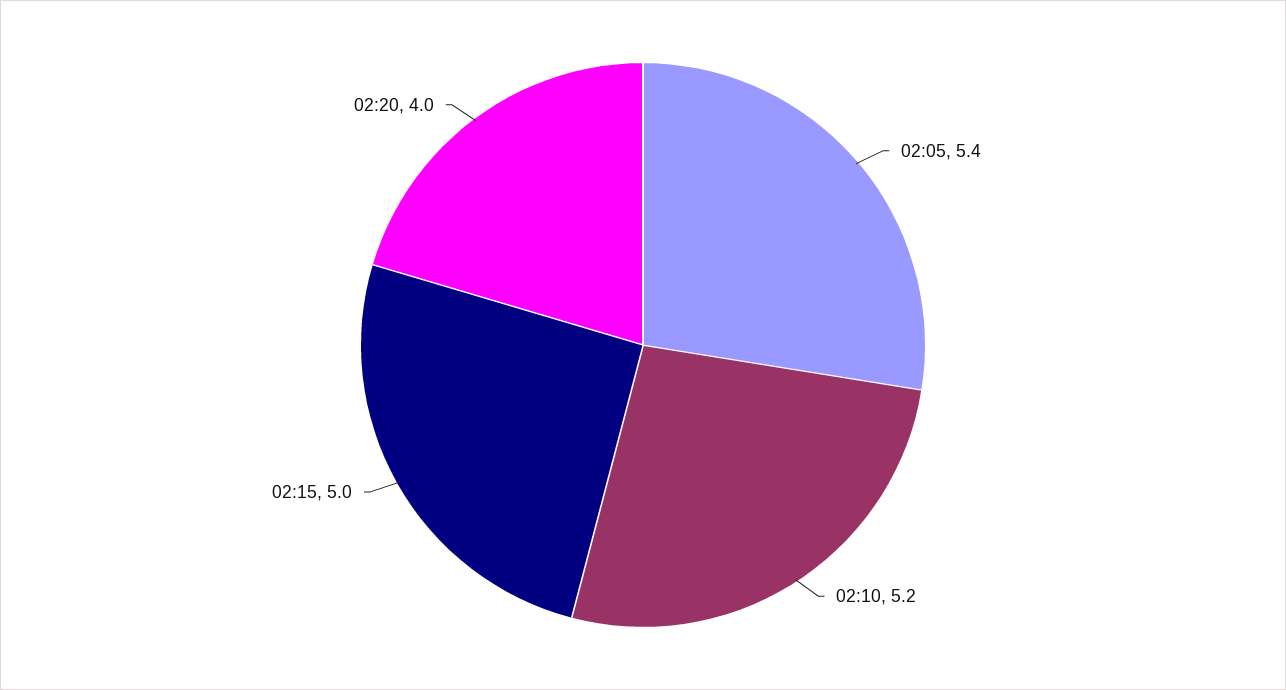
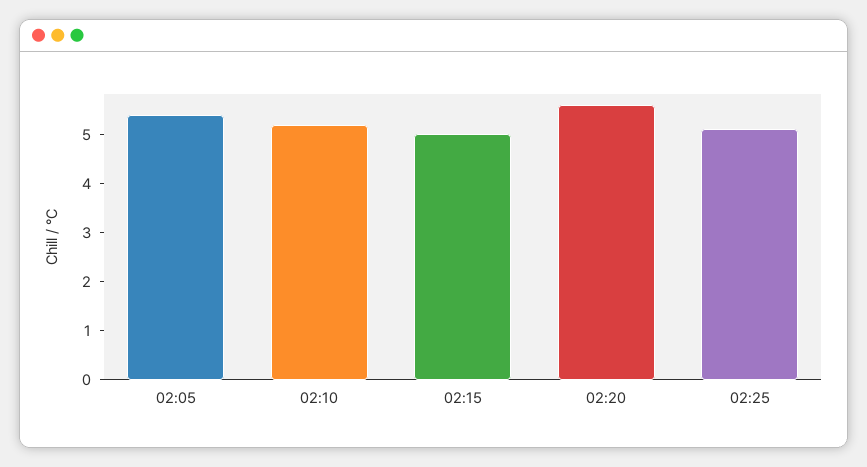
02:20: 4 -> 5.5
02:25: none -> 5

